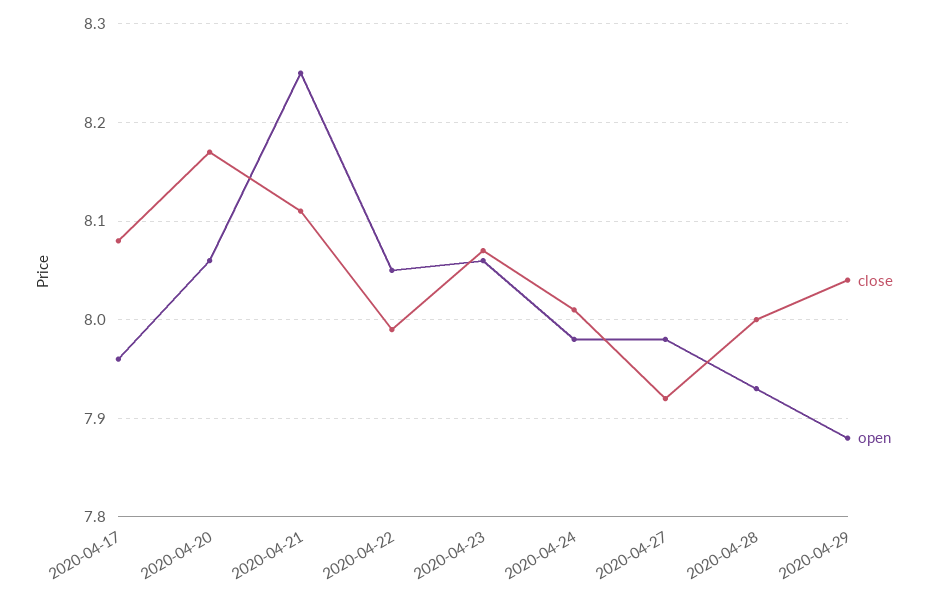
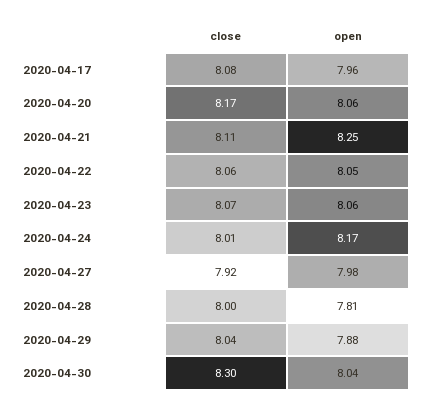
close, 2020-04-22: 7.99 -> 8.06
open, 2020-04-24: 7.98 -> 8.17
open, 2020-04-28: 7.93 -> 7.81
close, 2020-04-30: none -> 8.3
open, 2020-04-30: none -> 8.04

